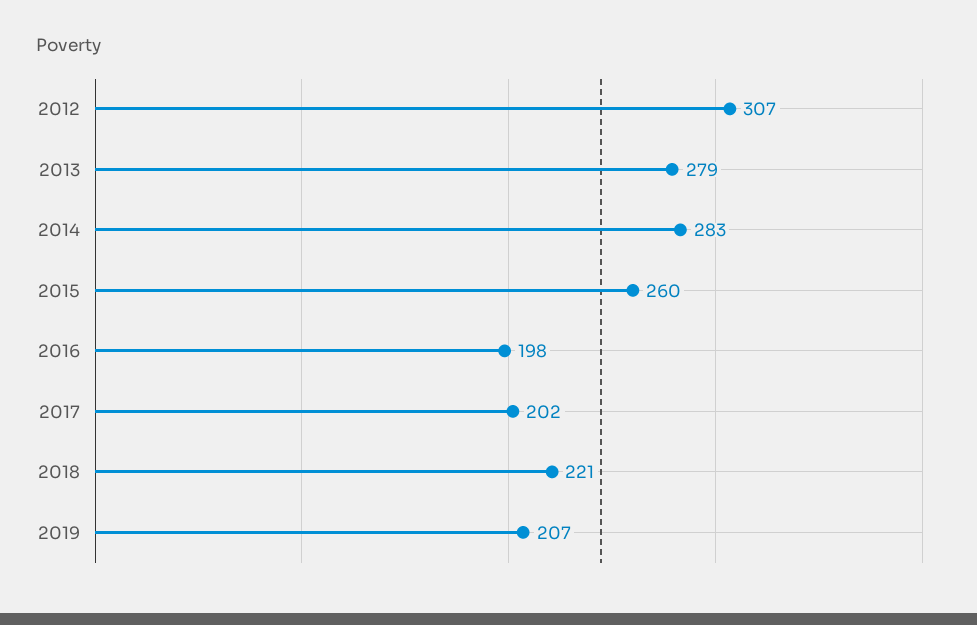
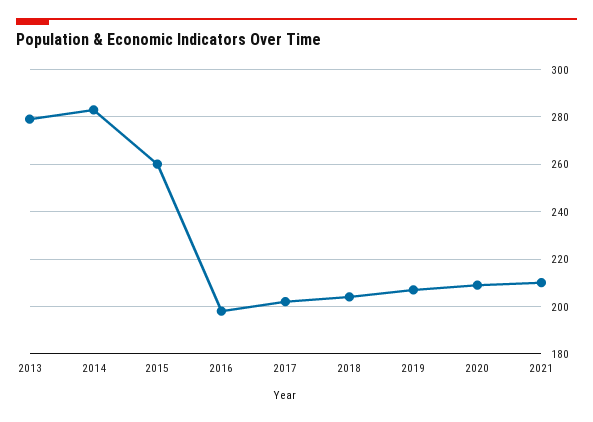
2012: 307 -> none
2018: 221 -> 205
2020: none -> 210
2021: none -> 210

